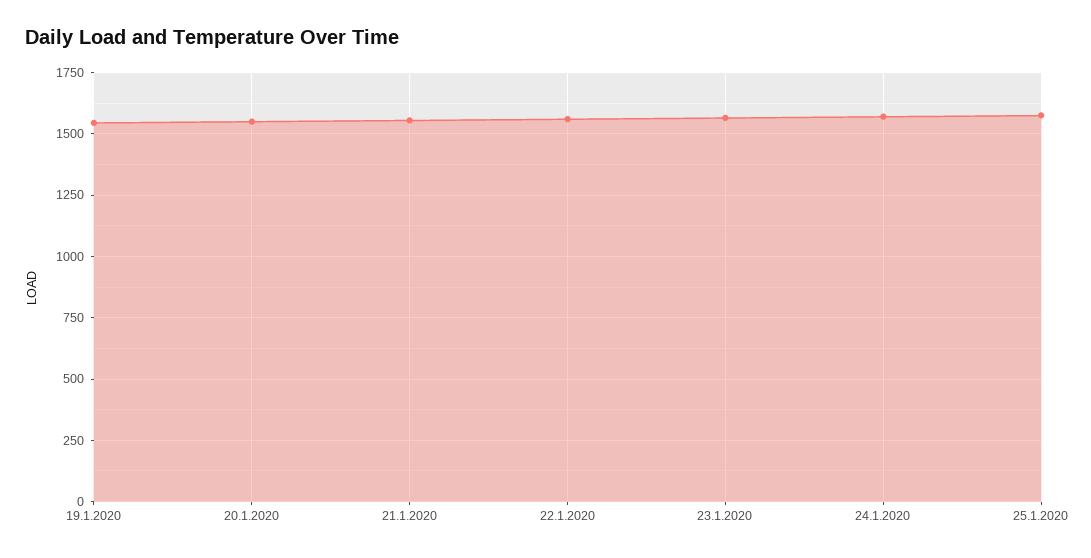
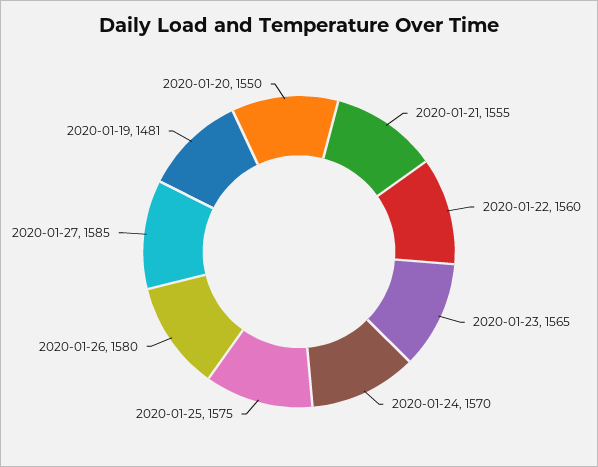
19.1.2020: 1550 -> 1481
2020-01-26: none -> 1580
2020-01-27: none -> 1585

